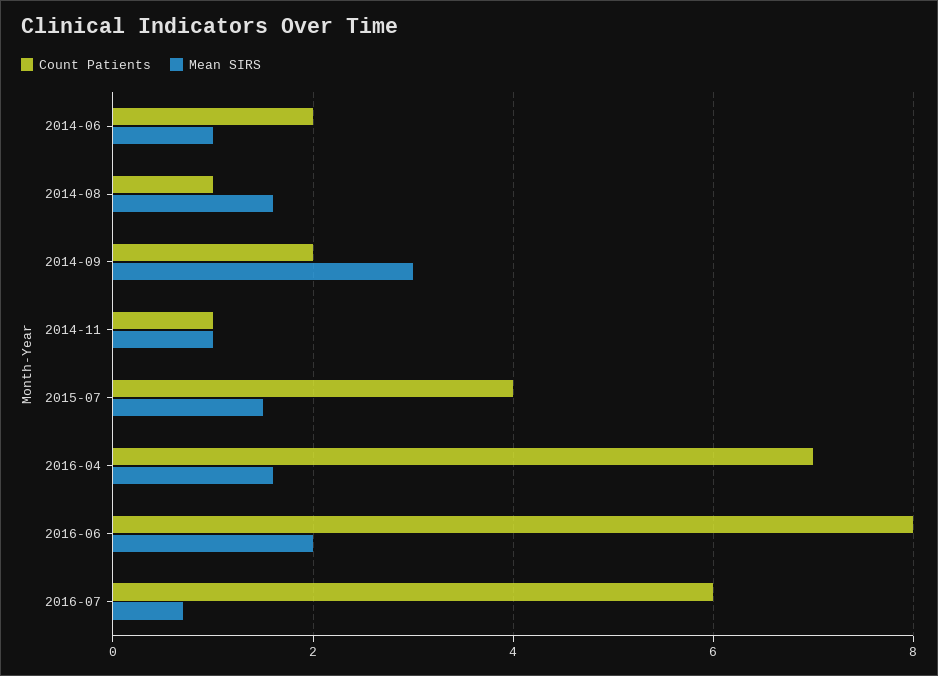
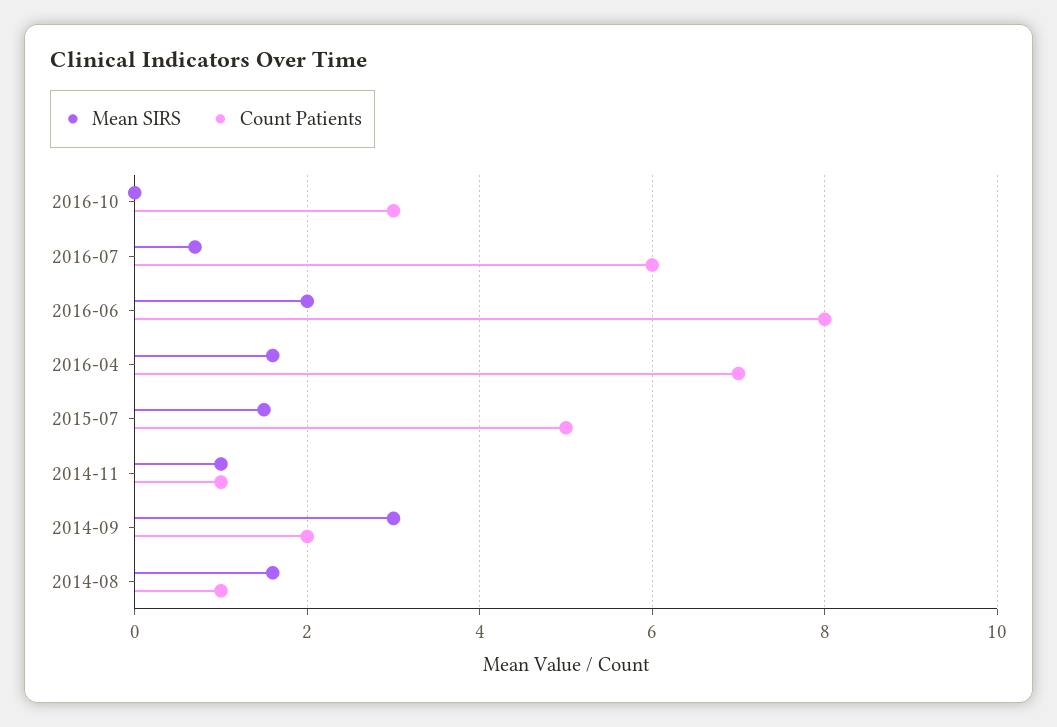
Count Patients, 2014-06: 2 -> none
Mean SIRS, 2014-06: 1 -> none
Count Patients, 2015-07: 4 -> 5
Mean SIRS, 2016-10: none -> 0
Count Patients, 2016-10: none -> 3

